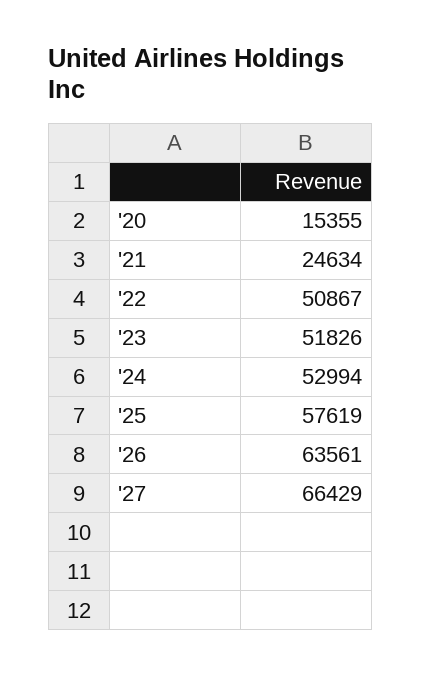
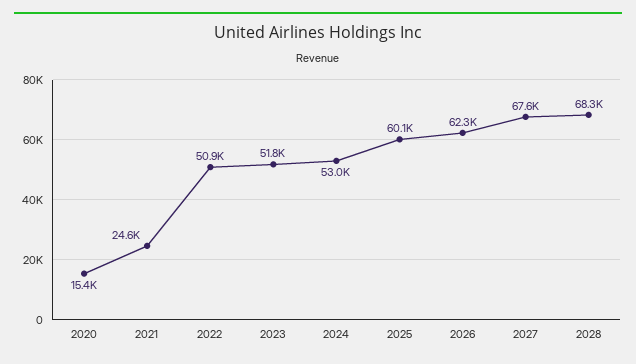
'25: 57619 -> 60100
'26: 63561 -> 62300
'27: 66429 -> 67600
2028: none -> 68300

